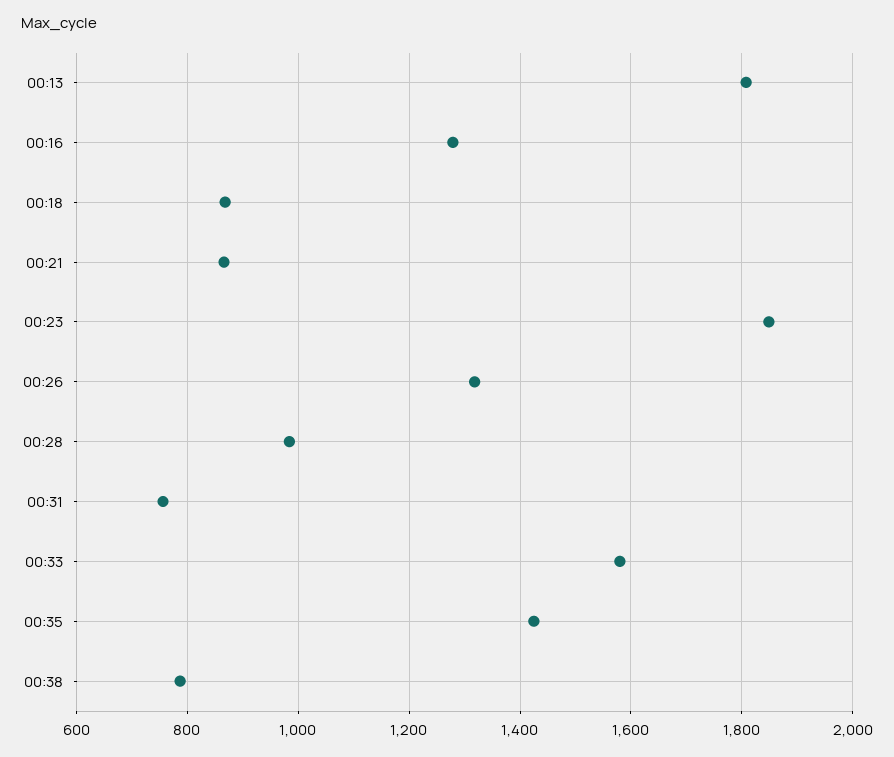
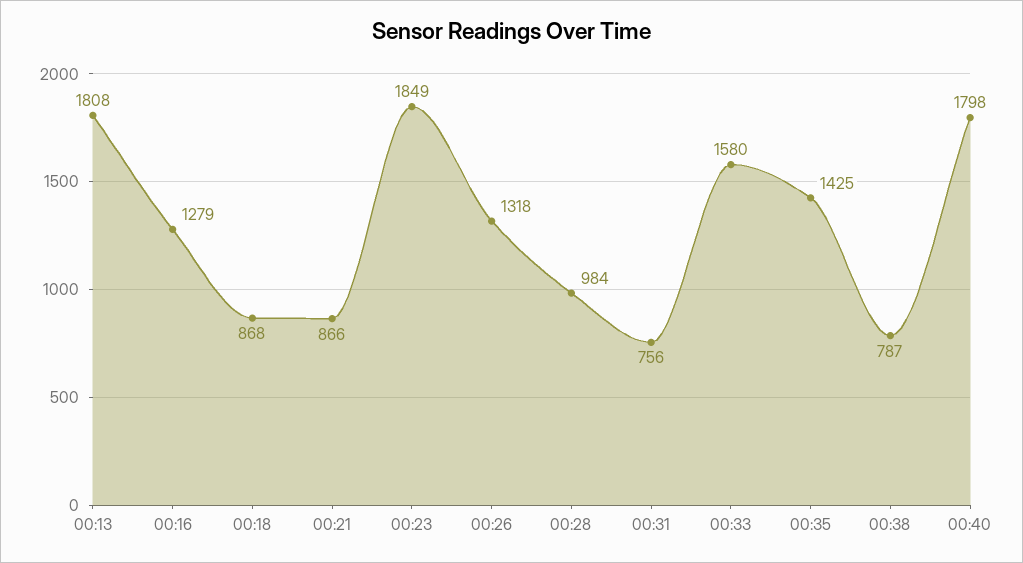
00:40: none -> 1798

